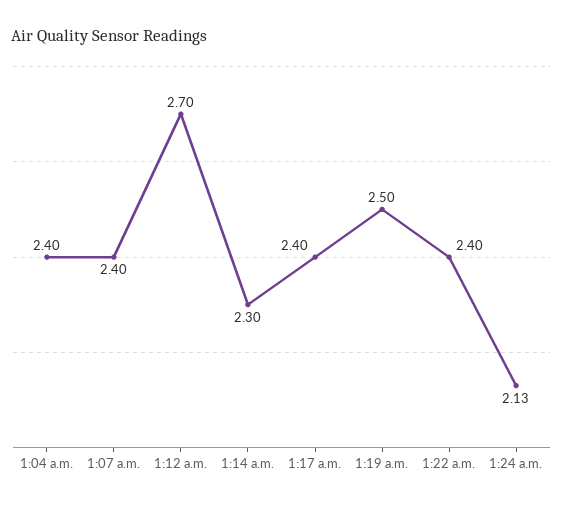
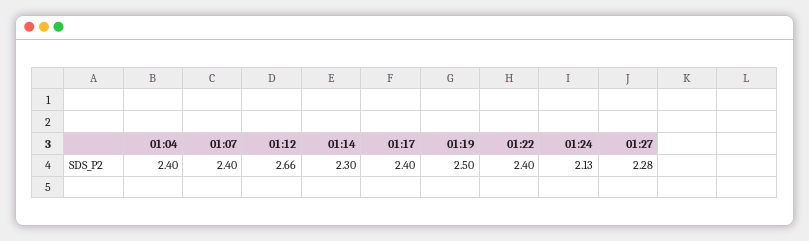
1:12 a.m.: 2.7 -> 2.66
01:27: none -> 2.28

